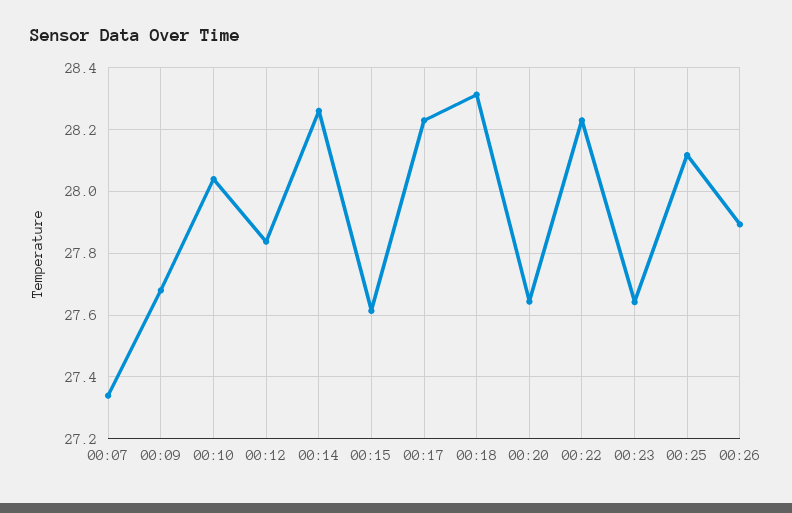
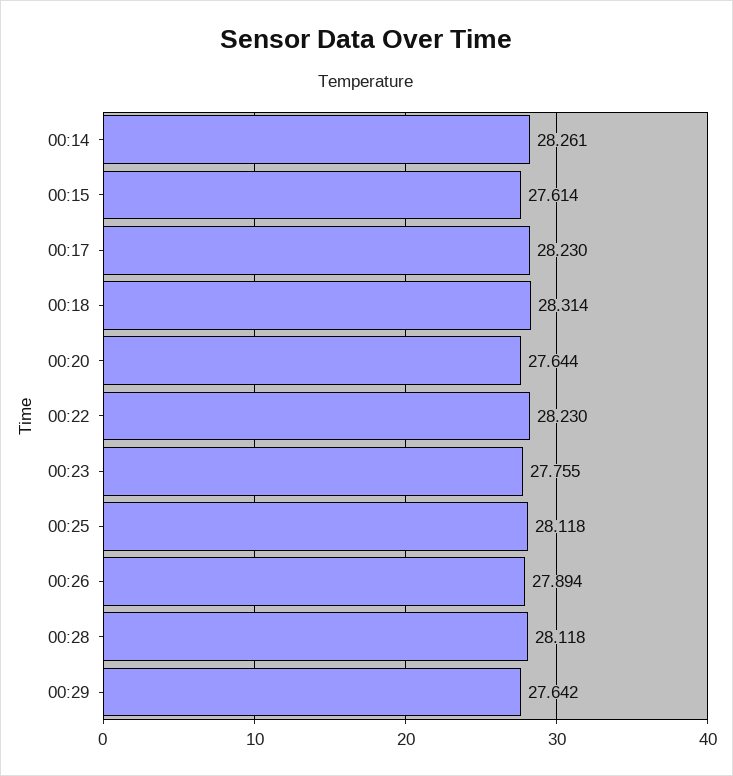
00:07: 27.34 -> none
00:09: 27.68 -> none
00:10: 28.04 -> none
00:12: 27.84 -> none
00:23: 27.64 -> 27.755
00:28: none -> 28.118
00:29: none -> 27.642

